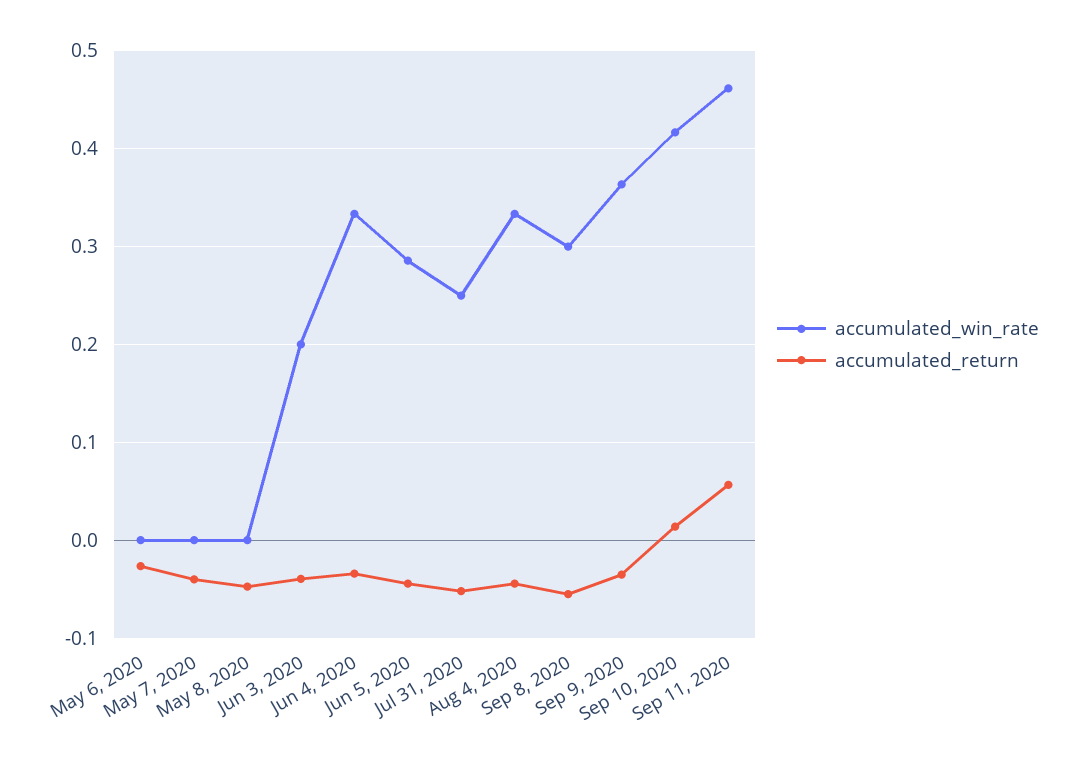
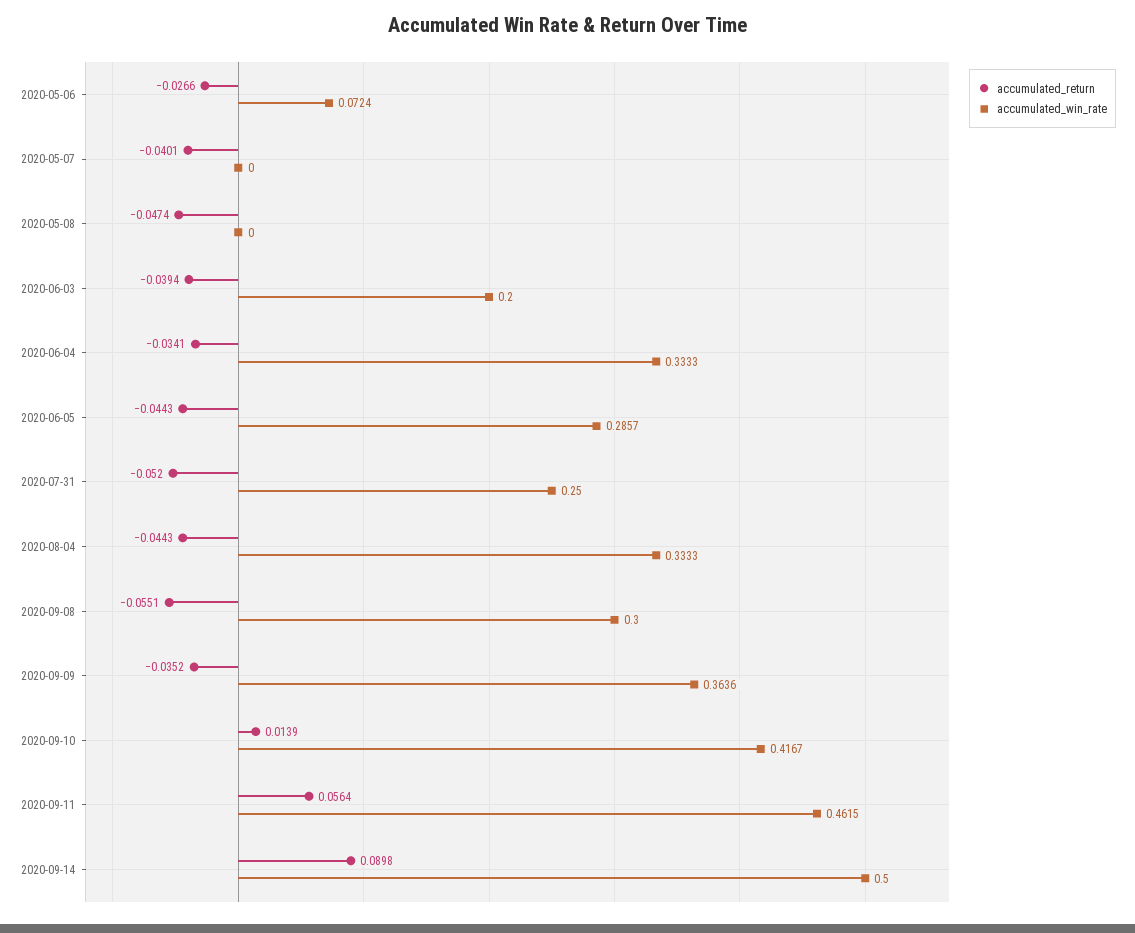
accumulated_win_rate, May 6, 2020: 0 -> 0.0724
accumulated_return, 2020-09-14: none -> 0.0898
accumulated_win_rate, 2020-09-14: none -> 0.5

